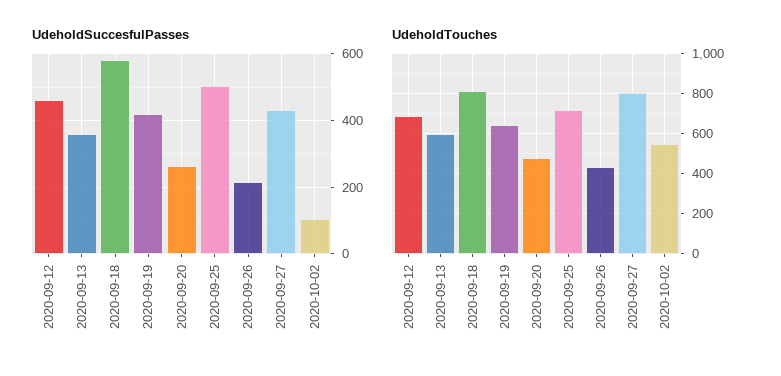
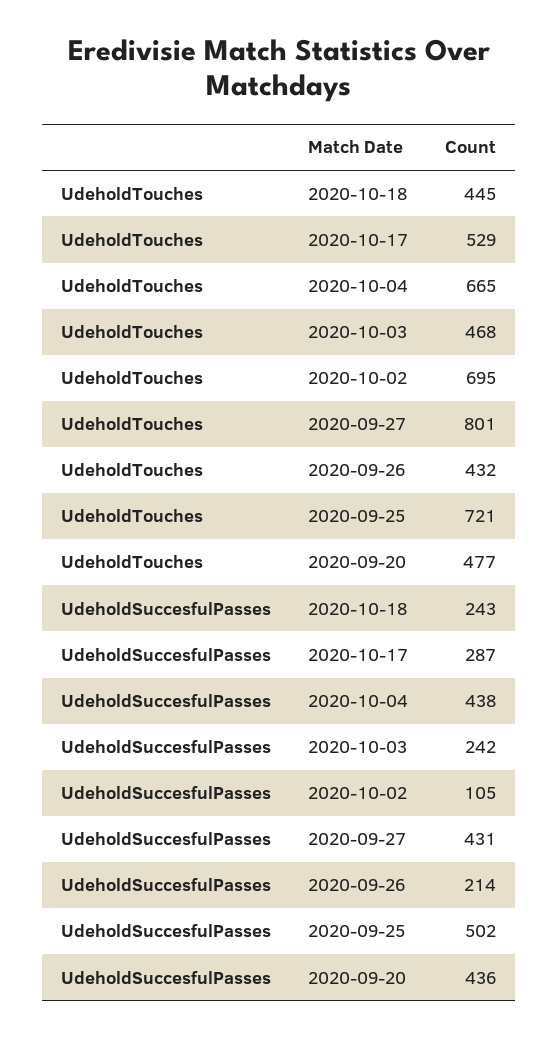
UdeholdSuccesfulPasses, 2020-09-12: 460 -> none
UdeholdSuccesfulPasses, 2020-09-13: 360 -> none
UdeholdSuccesfulPasses, 2020-09-18: 580 -> none
UdeholdSuccesfulPasses, 2020-09-19: 420 -> none
UdeholdSuccesfulPasses, 2020-09-20: 260 -> 436
UdeholdTouches, 2020-09-12: 700 -> none
UdeholdTouches, 2020-09-13: 600 -> none
UdeholdTouches, 2020-09-18: 800 -> none
UdeholdTouches, 2020-09-19: 650 -> none
UdeholdTouches, 2020-10-02: 550 -> 695
UdeholdTouches, 2020-10-18: none -> 445
UdeholdTouches, 2020-10-17: none -> 529
UdeholdTouches, 2020-10-04: none -> 665
UdeholdTouches, 2020-10-03: none -> 468
UdeholdSuccesfulPasses, 2020-10-18: none -> 243
UdeholdSuccesfulPasses, 2020-10-17: none -> 287
UdeholdSuccesfulPasses, 2020-10-04: none -> 438
UdeholdSuccesfulPasses, 2020-10-03: none -> 242

